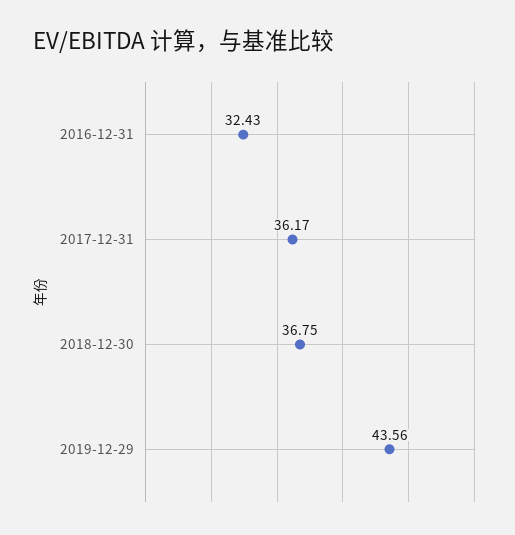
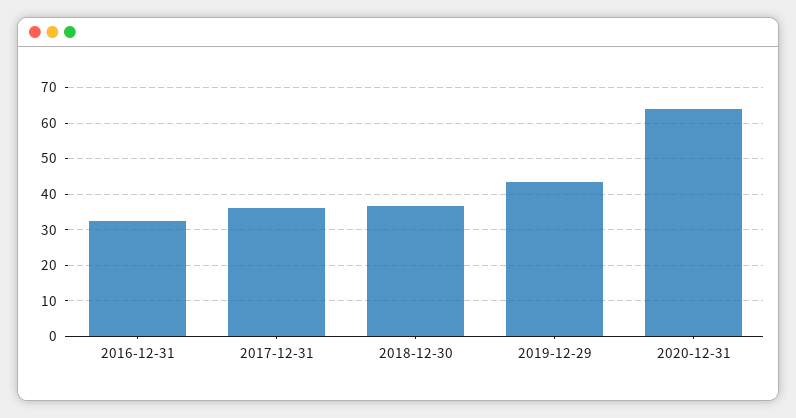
2020-12-31: none -> 64

